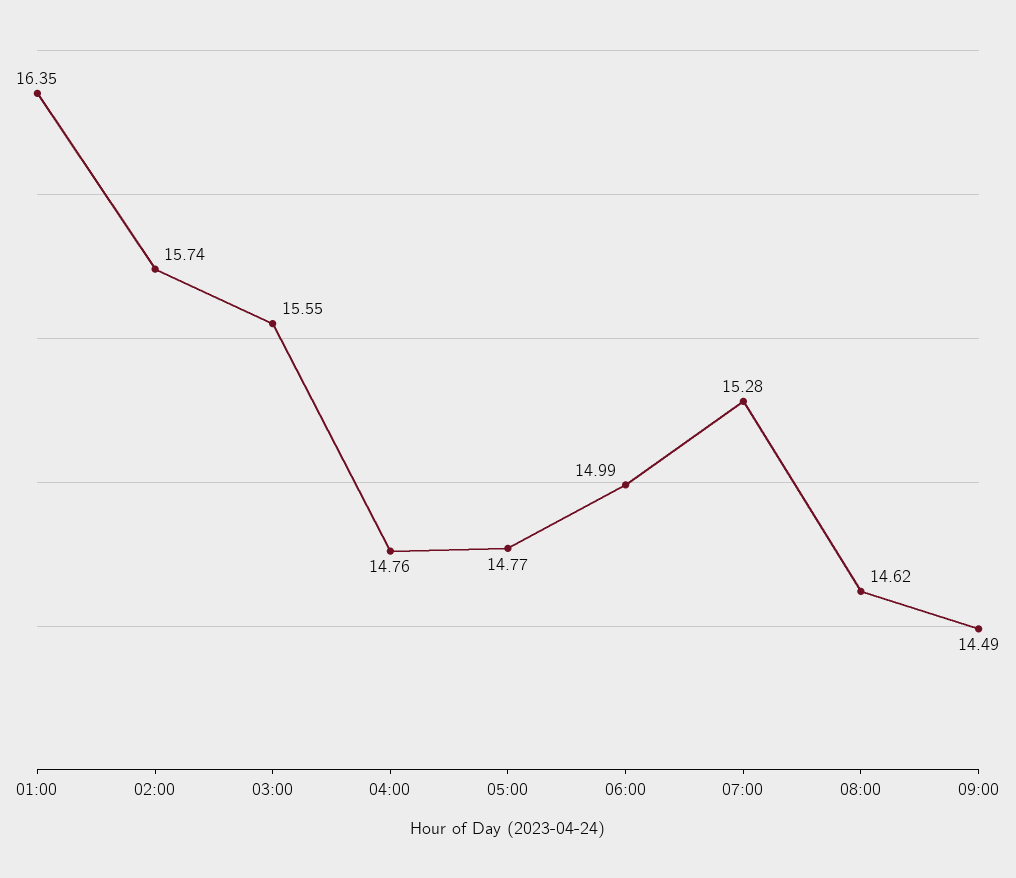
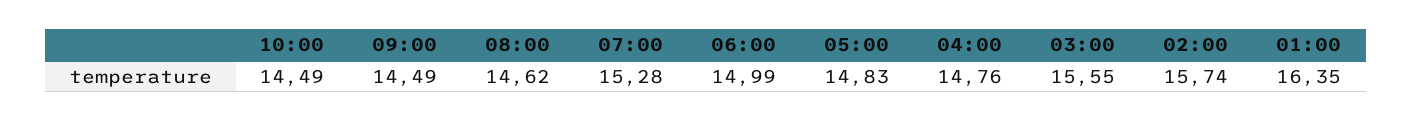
05:00: 14.77 -> 14.83
10:00: none -> 14.49

